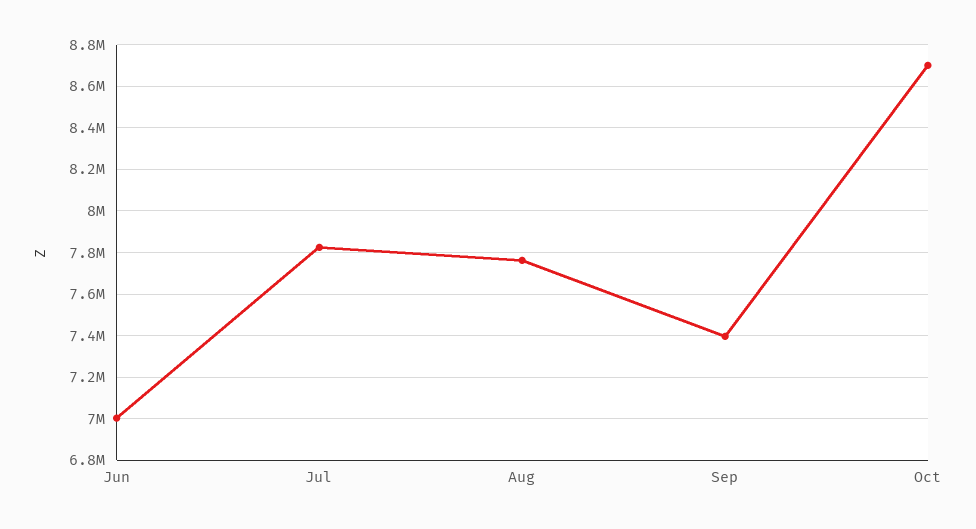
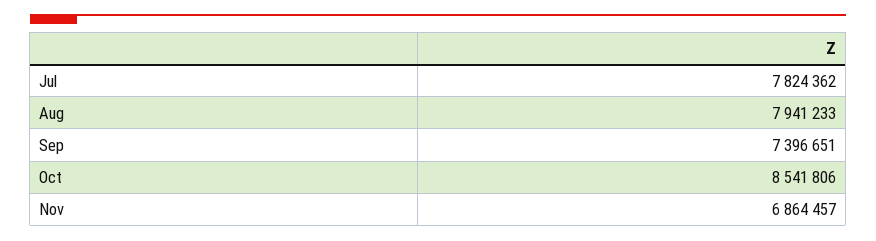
Jun: 7000000 -> none
Aug: 7750000 -> 7941233
Oct: 8700000 -> 8541806
Nov: none -> 6864457

